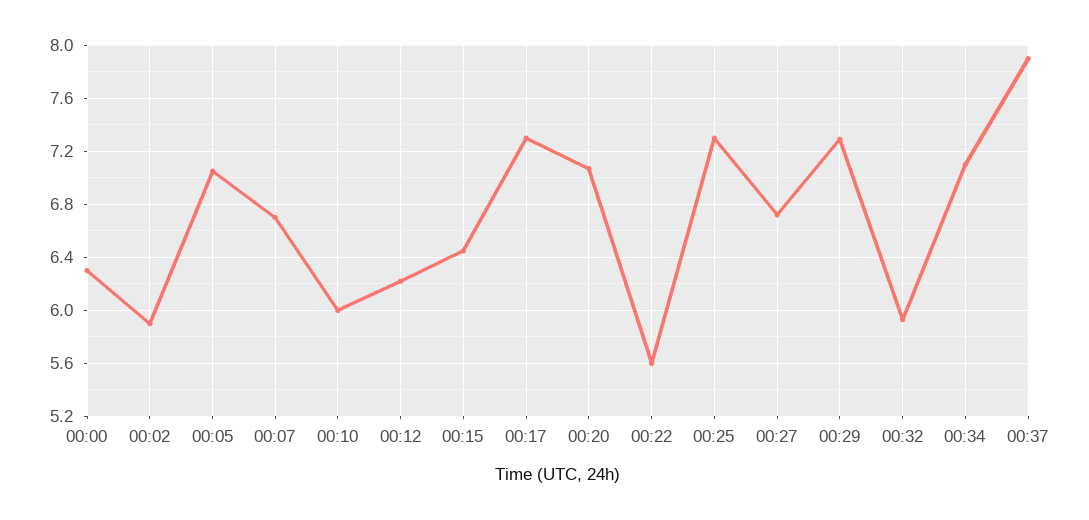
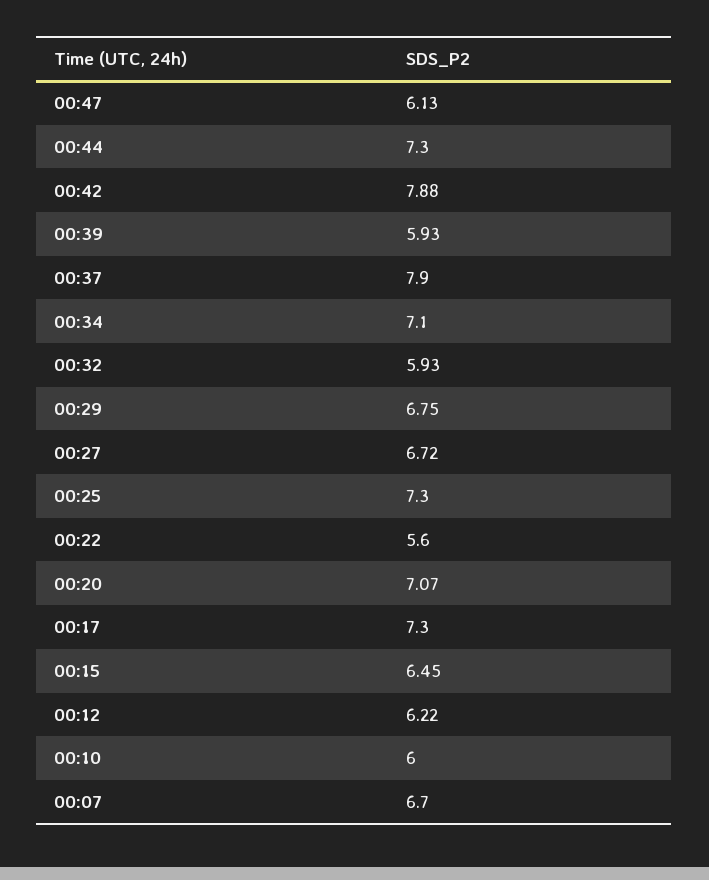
00:00: 6.3 -> none
00:02: 5.9 -> none
00:05: 7.05 -> none
00:29: 7.3 -> 6.75
00:47: none -> 6.13
00:44: none -> 7.3
00:42: none -> 7.88
00:39: none -> 5.93

